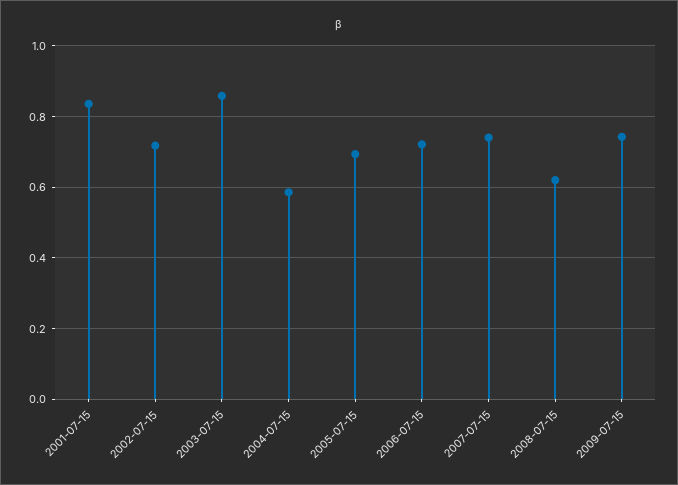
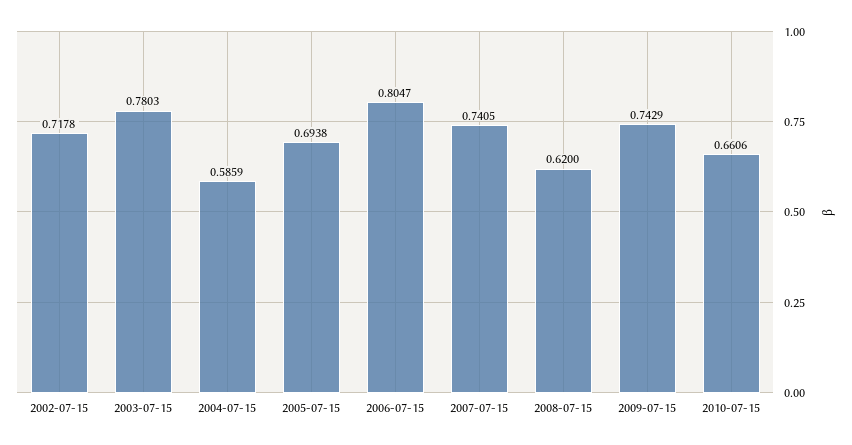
2001-07-15: 0.84 -> none
2003-07-15: 0.86 -> 0.7803
2006-07-15: 0.72 -> 0.8047
2010-07-15: none -> 0.6606

